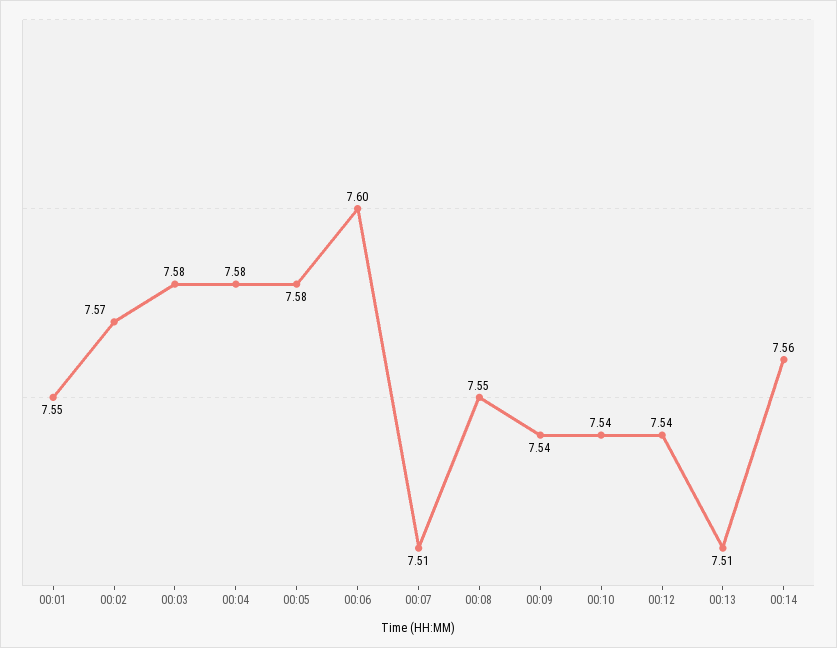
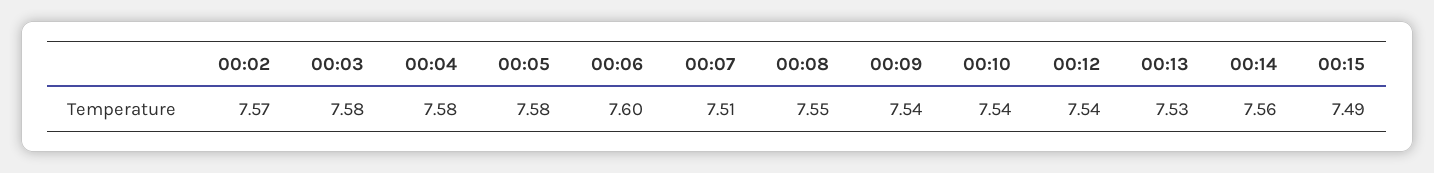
00:01: 7.55 -> none
00:13: 7.51 -> 7.53
00:15: none -> 7.49

